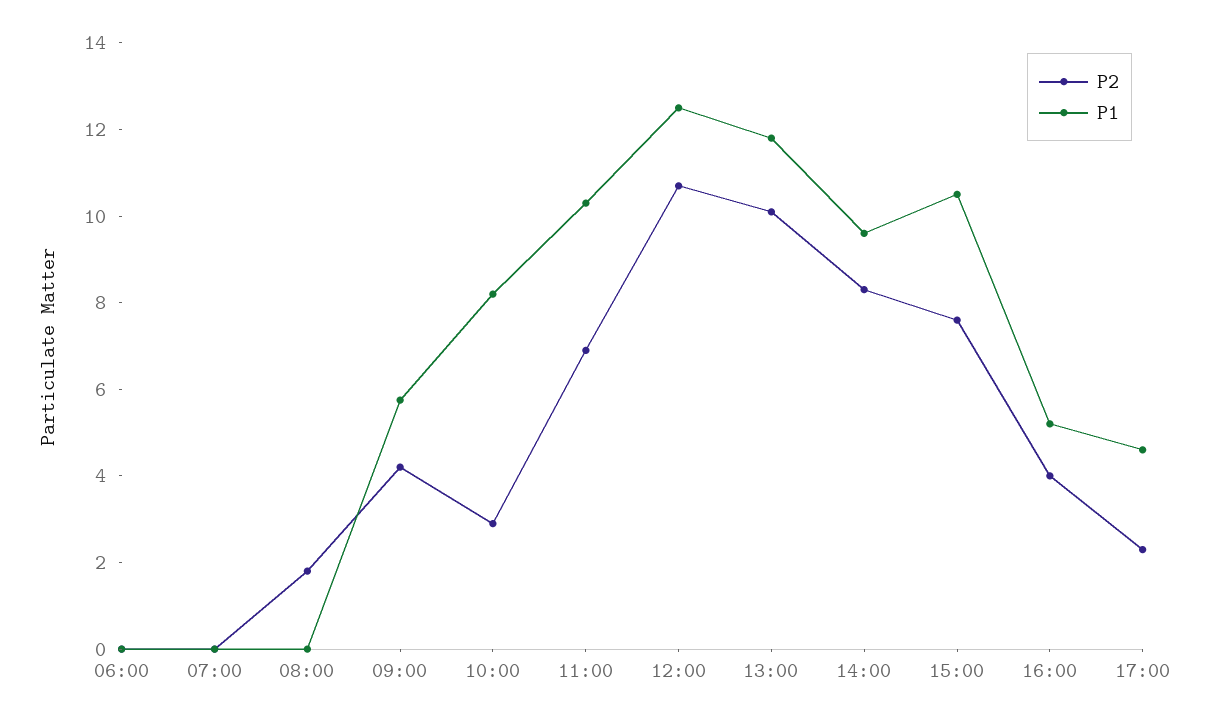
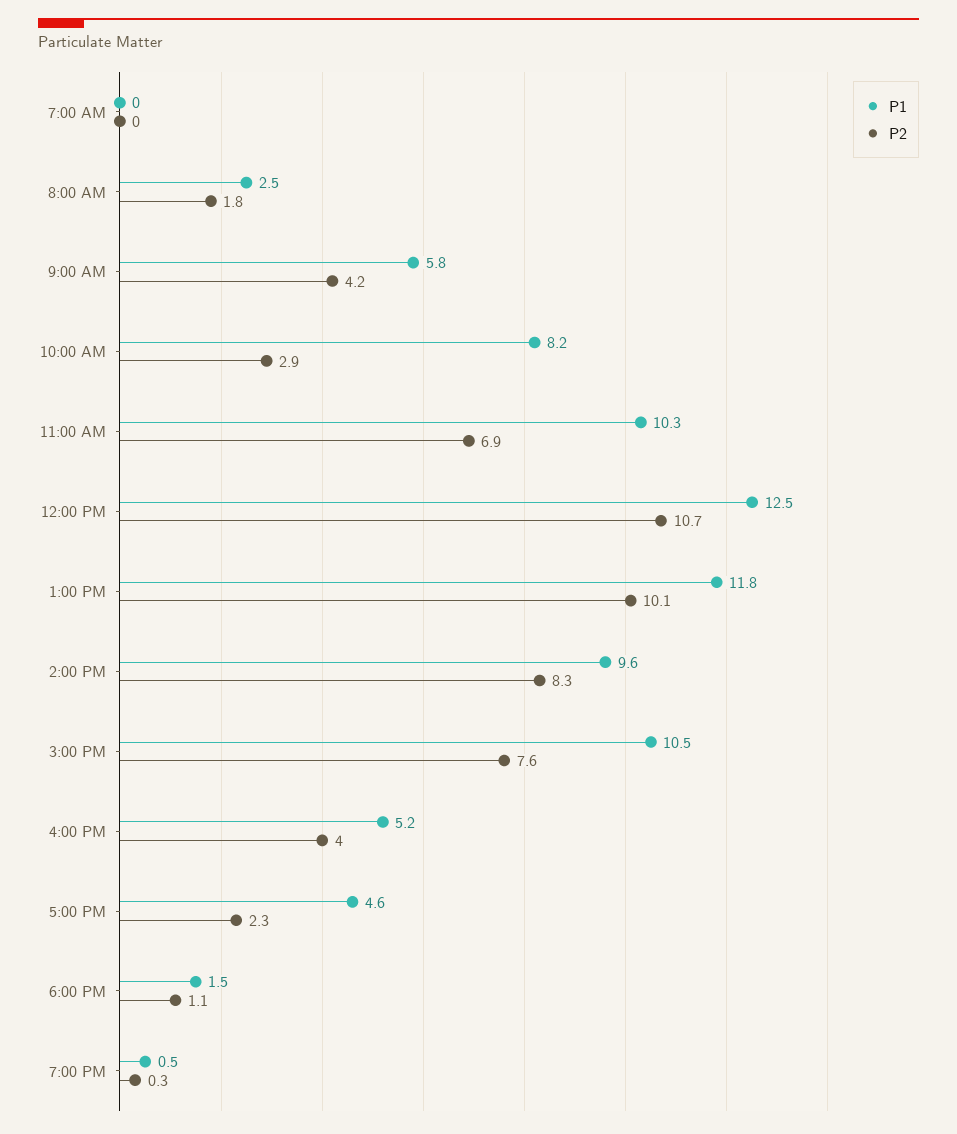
P2, 06:00: 0 -> none
P1, 06:00: 0 -> none
P1, 08:00: 0 -> 2.5
P1, 6:00 PM: none -> 1.5
P2, 6:00 PM: none -> 1.1
P1, 7:00 PM: none -> 0.5
P2, 7:00 PM: none -> 0.3

